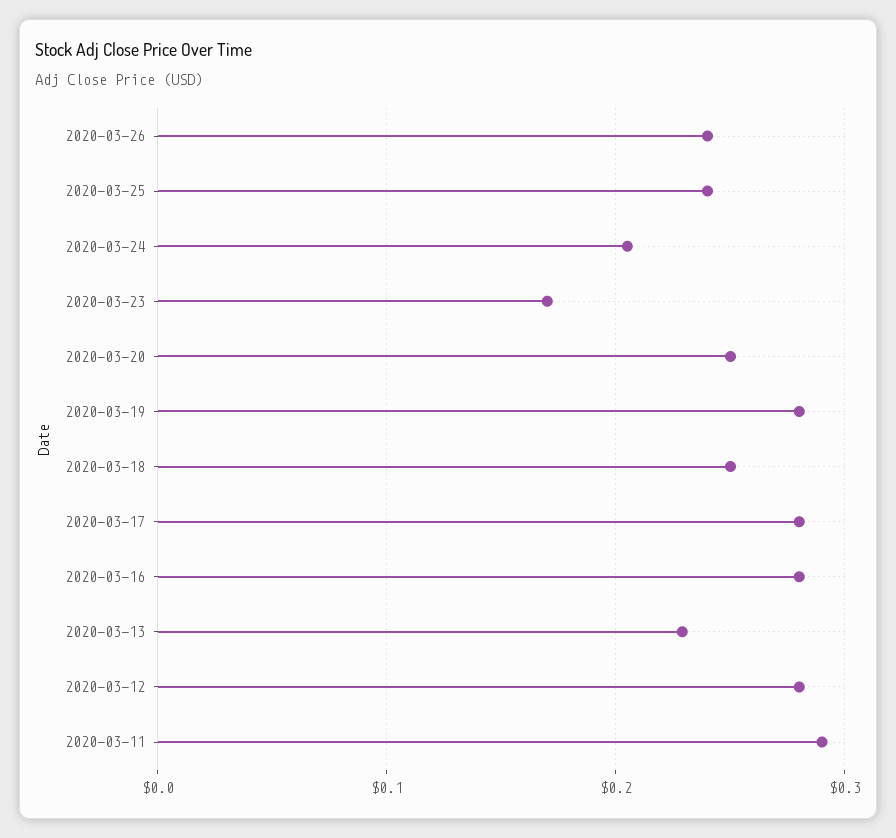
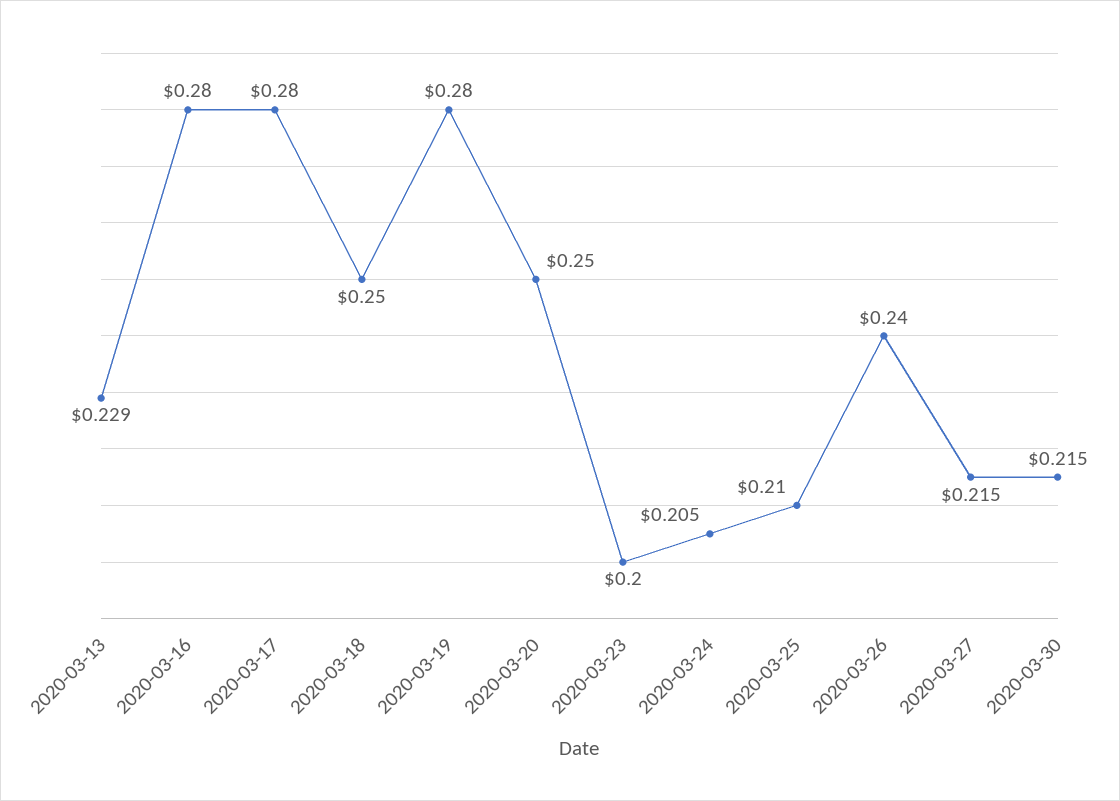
2020-03-25: 0.24 -> 0.21
2020-03-23: 0.17 -> 0.2
2020-03-12: 0.28 -> none
2020-03-11: 0.29 -> none
2020-03-27: none -> 0.215
2020-03-30: none -> 0.215

